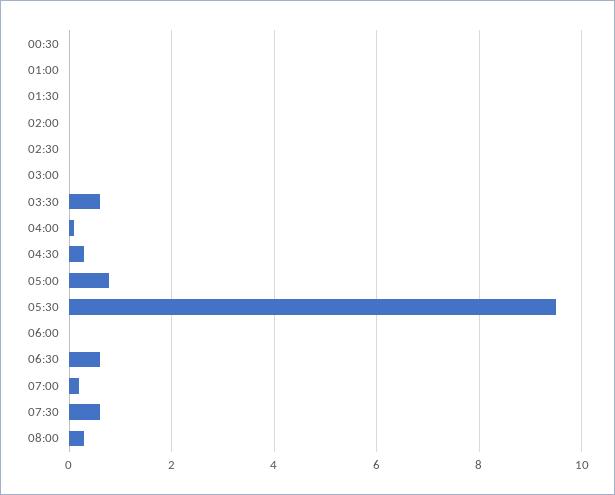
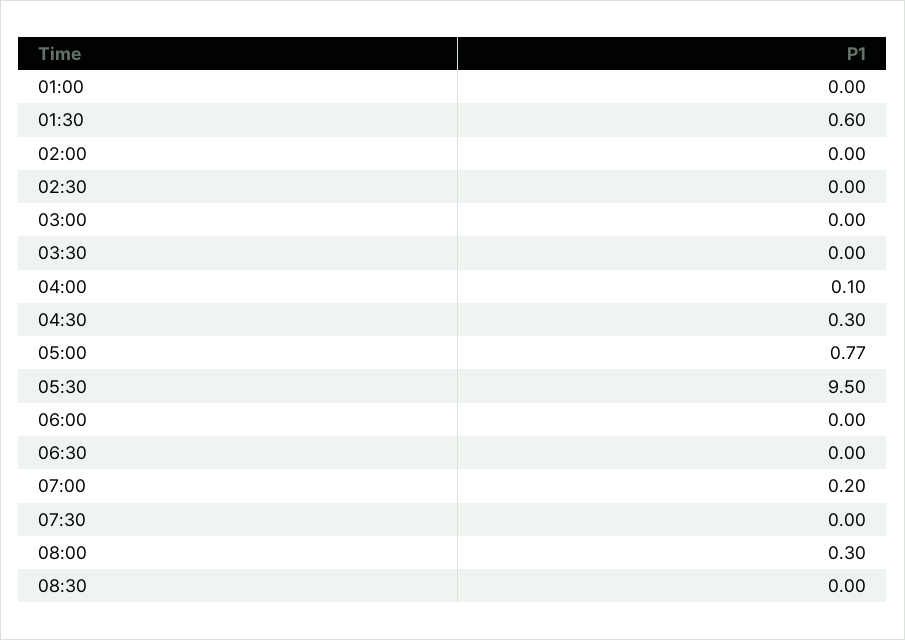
00:30: 0 -> none
01:30: 0 -> 0.6
03:30: 0.6 -> 0
06:30: 0.6 -> 0
07:30: 0.6 -> 0
08:30: none -> 0

